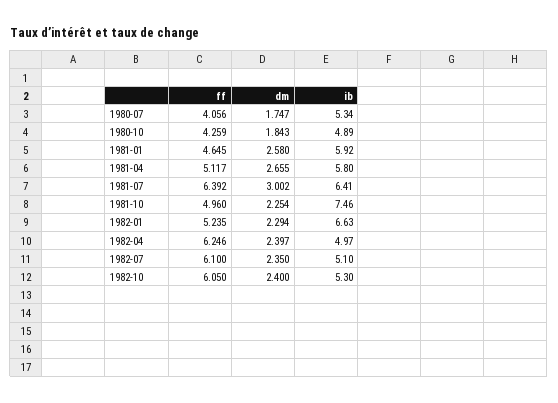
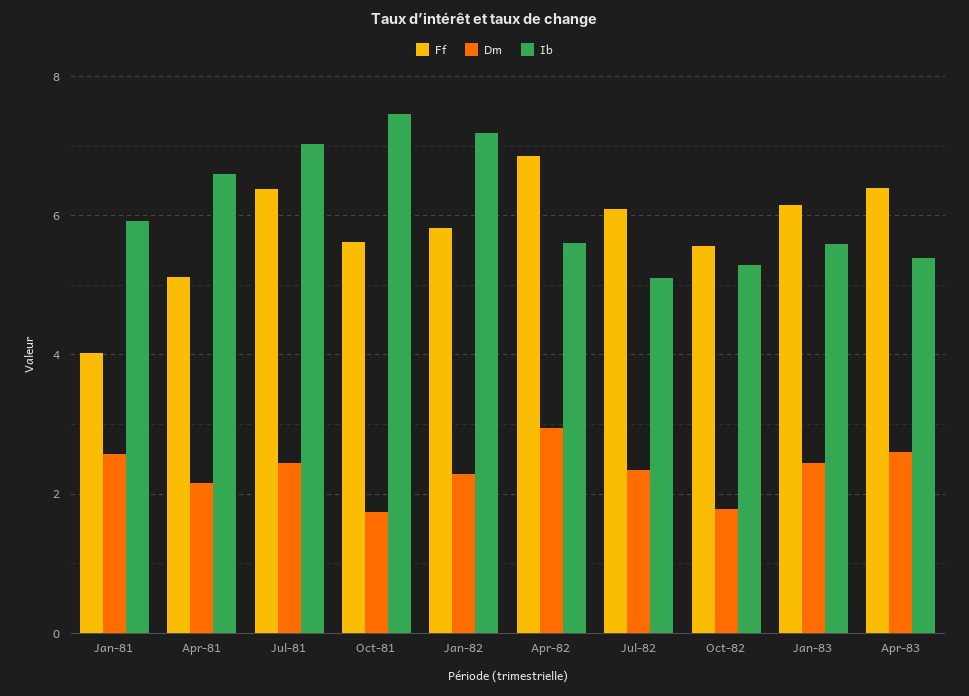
ff, 1980-07: 4.056 -> none
dm, 1980-07: 1.747 -> none
ib, 1980-07: 5.34 -> none
ff, 1980-10: 4.259 -> none
dm, 1980-10: 1.843 -> none
ib, 1980-10: 4.89 -> none
ff, 1981-01: 4.645 -> 4
dm, 1981-04: 2.655 -> 2.2
ib, 1981-04: 5.8 -> 6.6
dm, 1981-07: 3.002 -> 2.4
ib, 1981-07: 6.41 -> 7
ff, 1981-10: 4.96 -> 5.6
dm, 1981-10: 2.254 -> 1.8
ff, 1982-01: 5.235 -> 5.8
ib, 1982-01: 6.63 -> 7.2
ff, 1982-04: 6.246 -> 6.8
dm, 1982-04: 2.397 -> 3
ib, 1982-04: 4.97 -> 5.6
ff, 1982-10: 6.05 -> 5.6
dm, 1982-10: 2.4 -> 1.8
ff, Jan-83: none -> 6.2
dm, Jan-83: none -> 2.4
ib, Jan-83: none -> 5.6
ff, Apr-83: none -> 6.4
dm, Apr-83: none -> 2.6
ib, Apr-83: none -> 5.4

